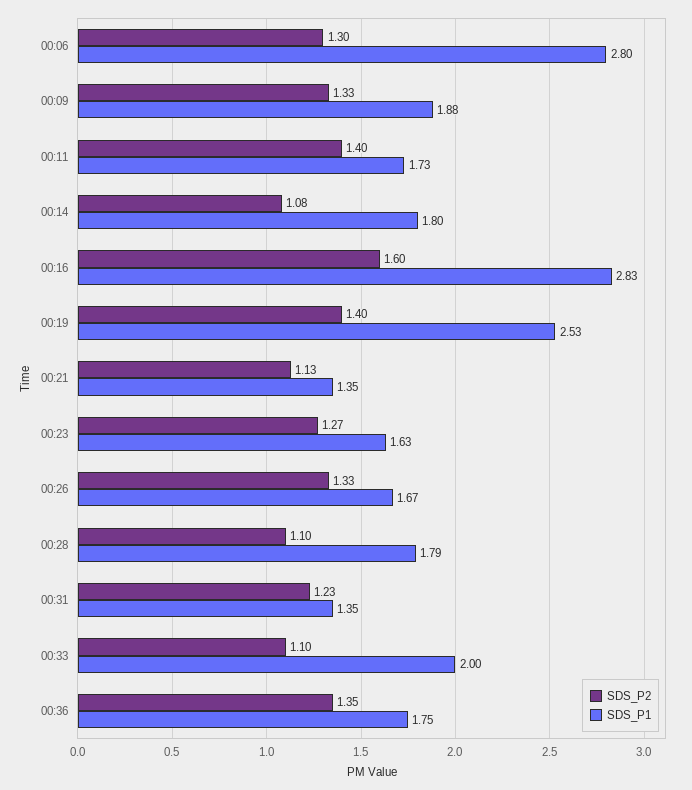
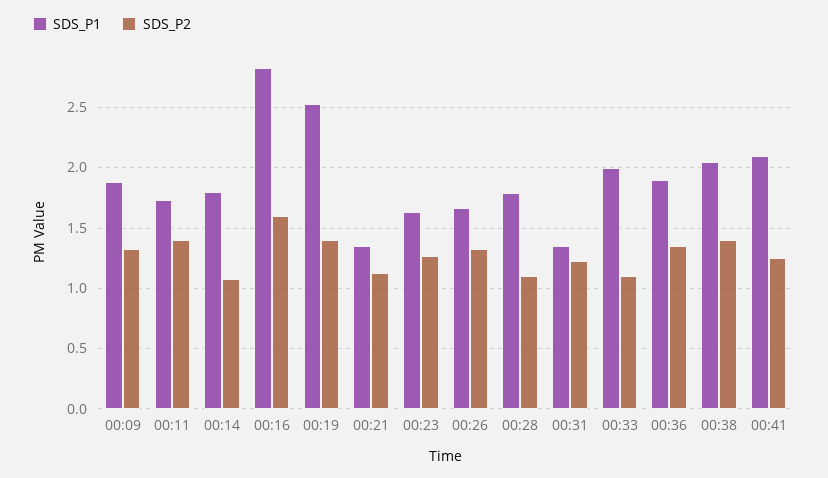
SDS_P2, 00:06: 1.3 -> none
SDS_P1, 00:06: 2.8 -> none
SDS_P1, 00:36: 1.75 -> 1.9
SDS_P1, 00:38: none -> 2.05
SDS_P2, 00:38: none -> 1.4
SDS_P1, 00:41: none -> 2.1
SDS_P2, 00:41: none -> 1.25

